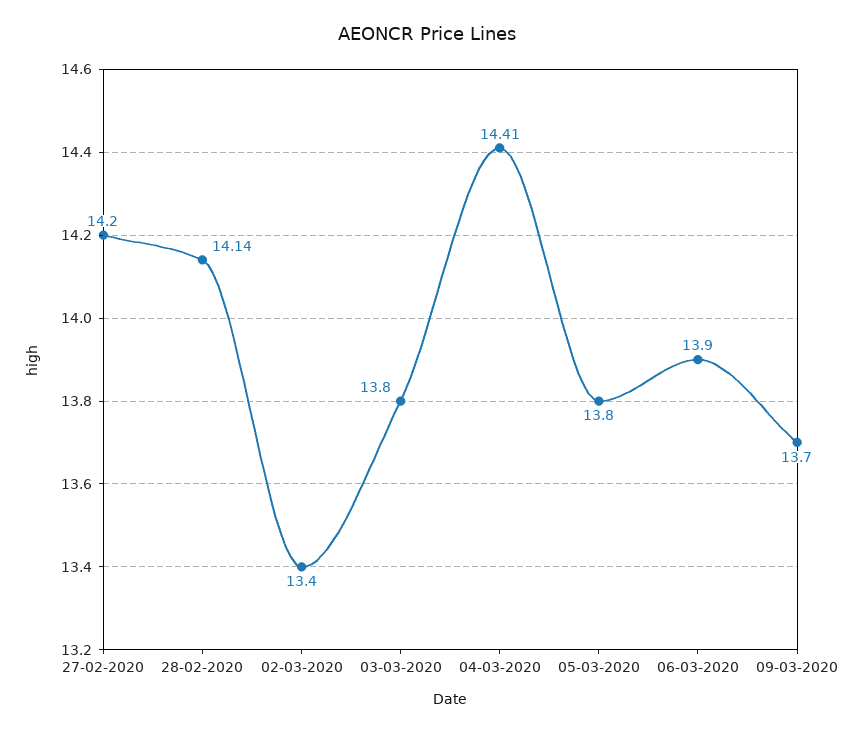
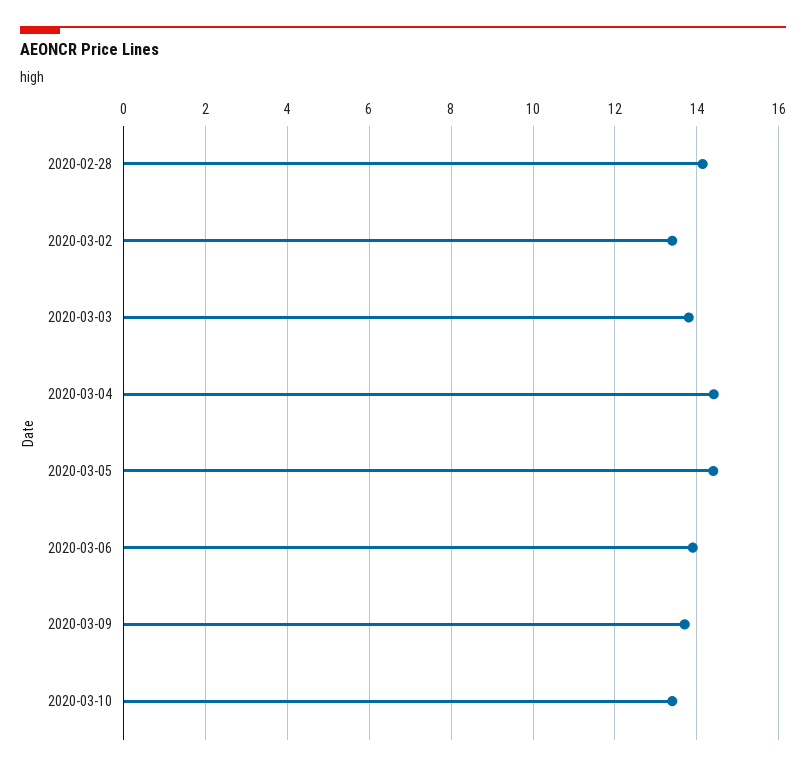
27-02-2020: 14.2 -> none
05-03-2020: 13.8 -> 14.4
2020-03-10: none -> 13.4

